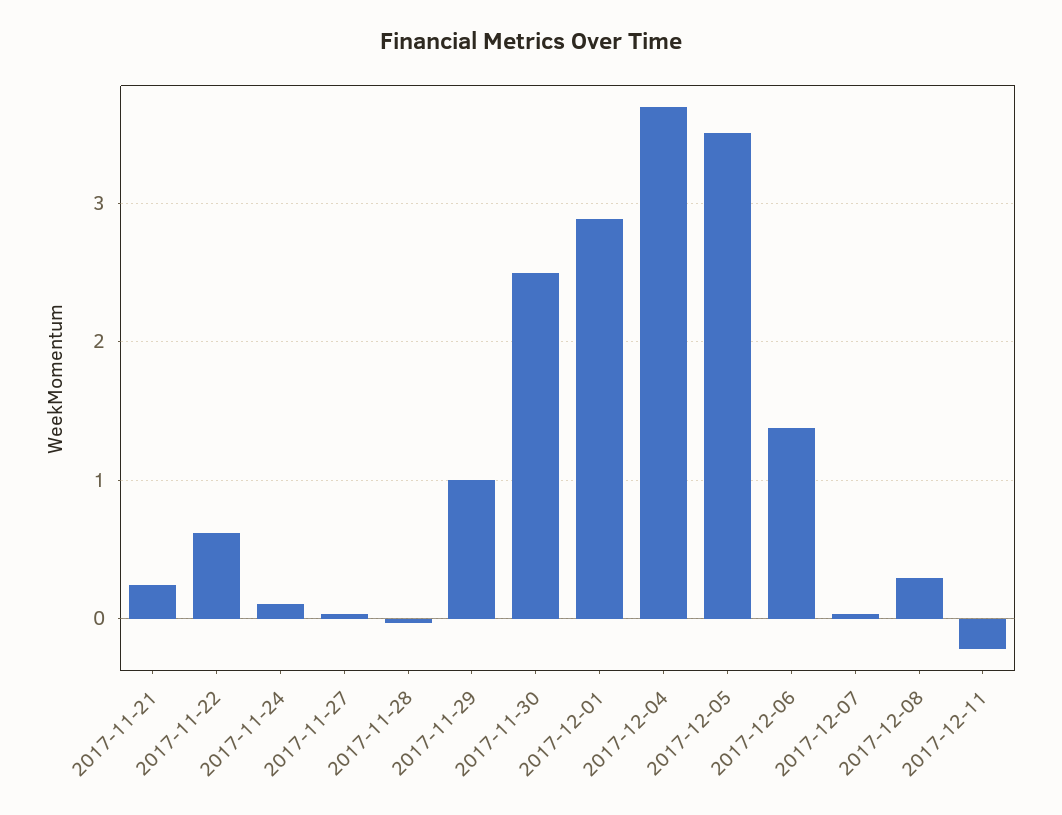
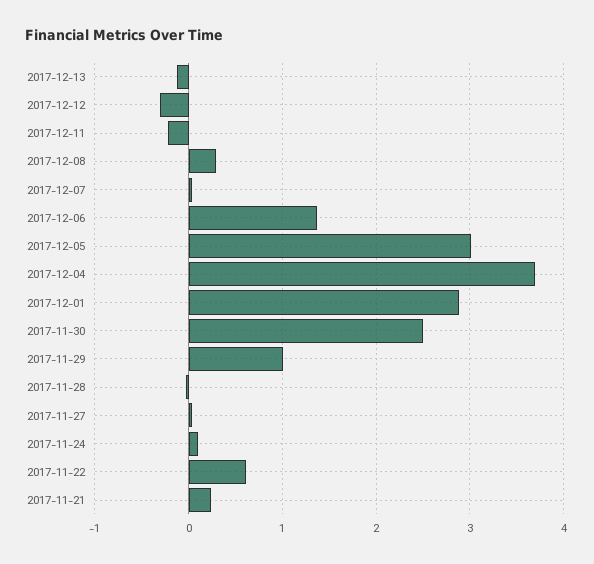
2017-12-05: 3.5 -> 3
2017-12-13: none -> -0.1
2017-12-12: none -> -0.3

